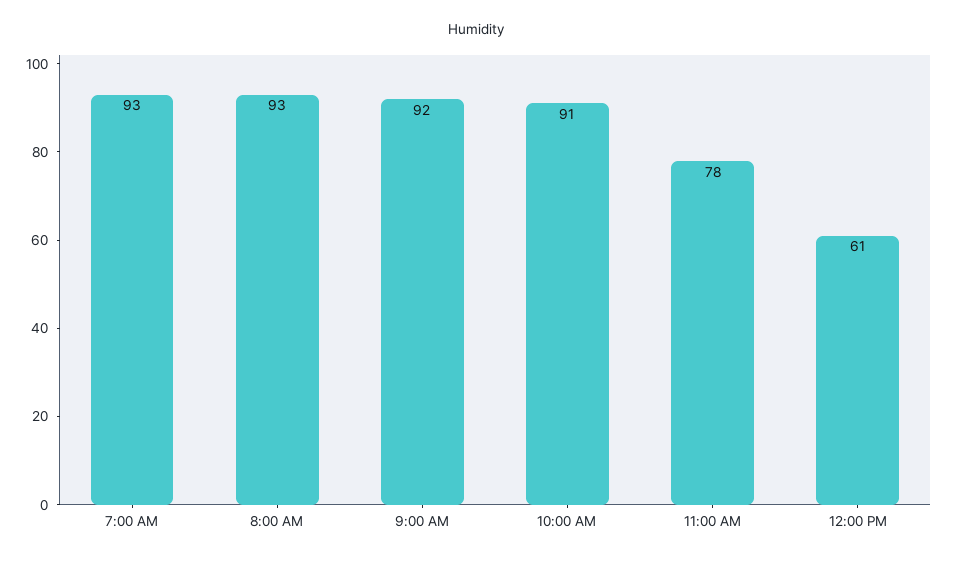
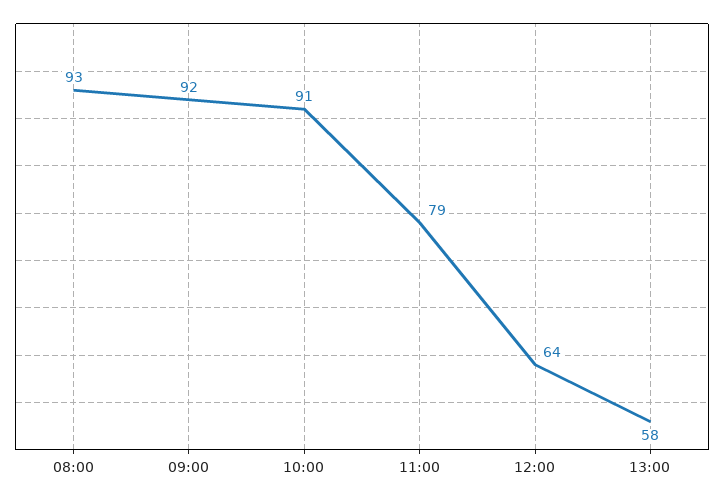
7:00 AM: 93 -> none
11:00 AM: 78 -> 79
12:00 PM: 61 -> 64
13:00: none -> 58

